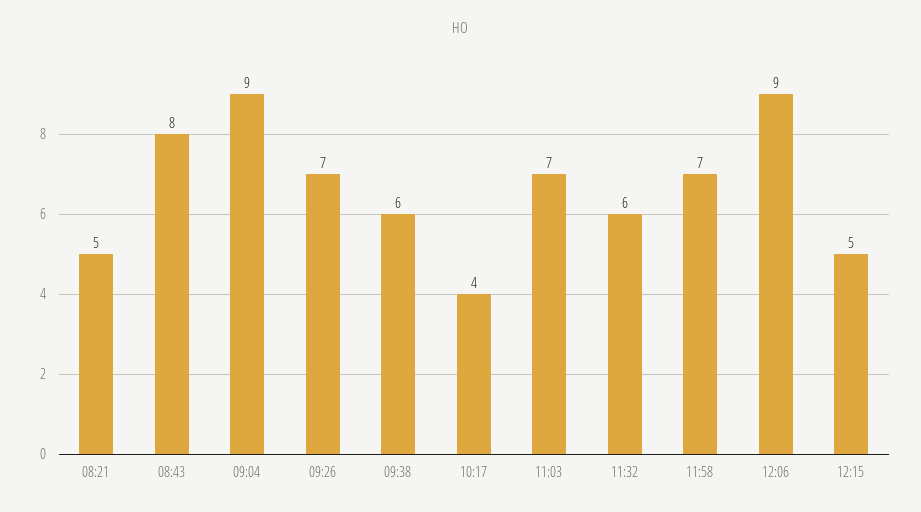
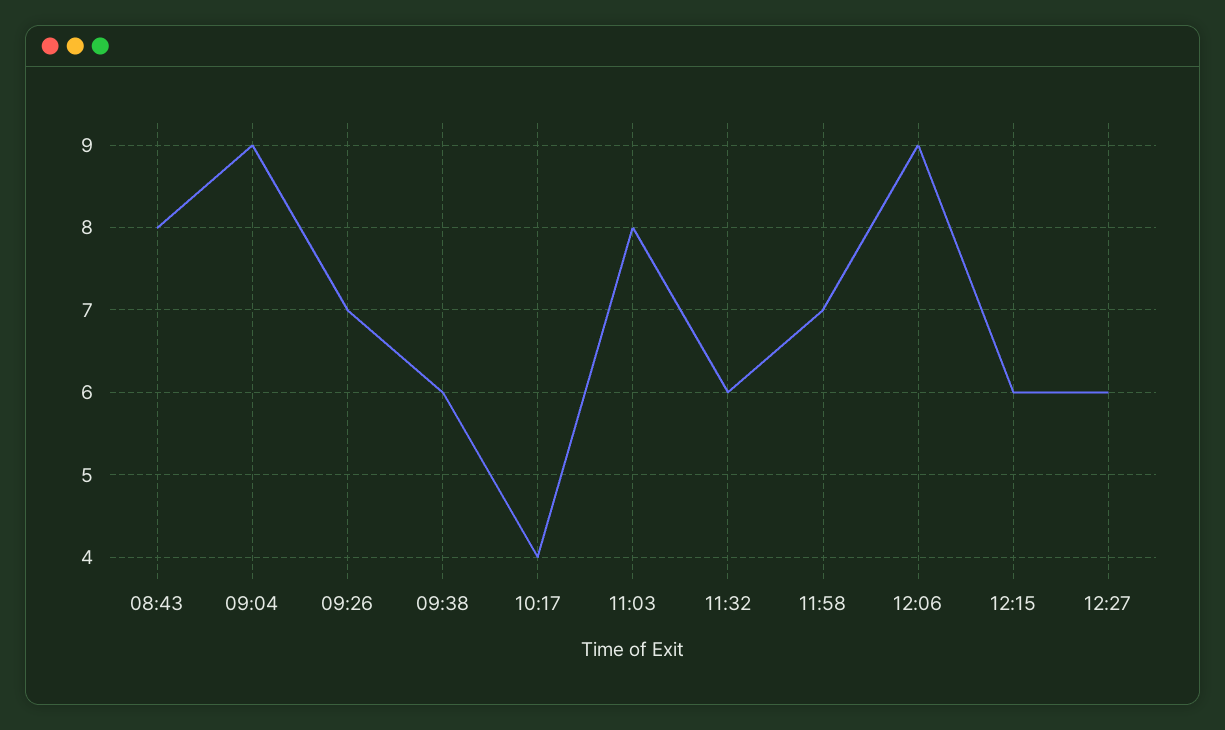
08:21: 5 -> none
11:03: 7 -> 8
12:15: 5 -> 6
12:27: none -> 6

